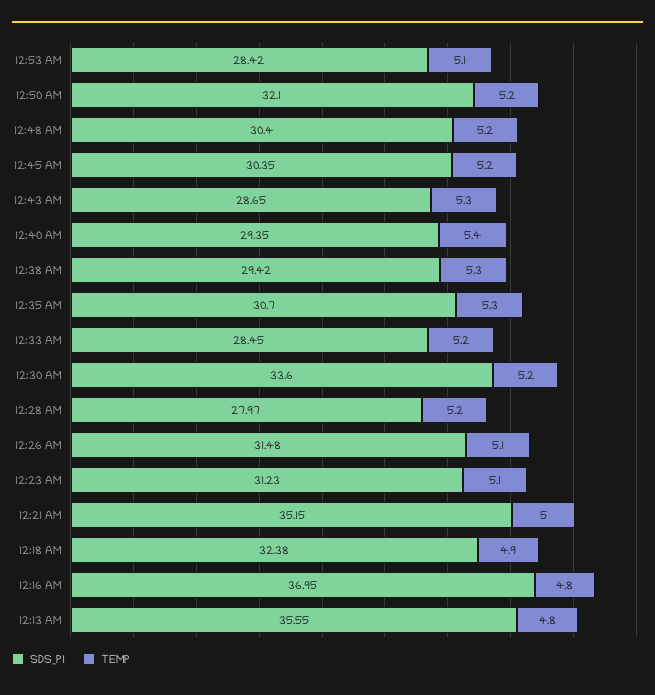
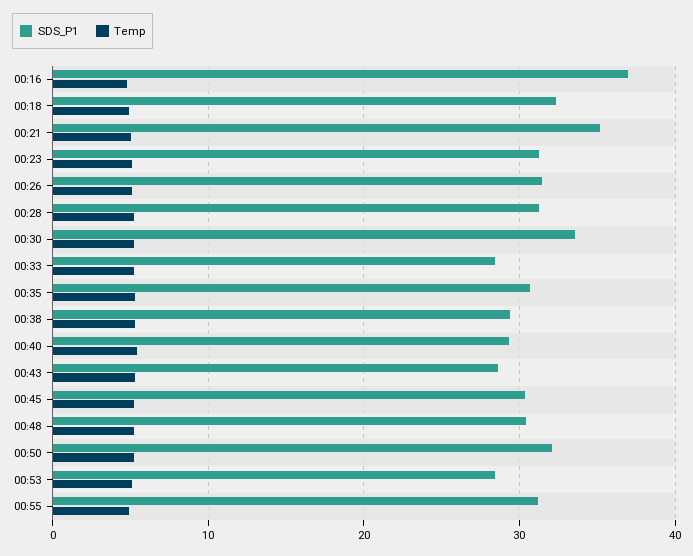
SDS_P1, 12:28 AM: 27.97 -> 31
SDS_P1, 12:13 AM: 35.55 -> none
TEMP, 12:13 AM: 4.8 -> none
SDS_P1, 00:55: none -> 31
TEMP, 00:55: none -> 5

